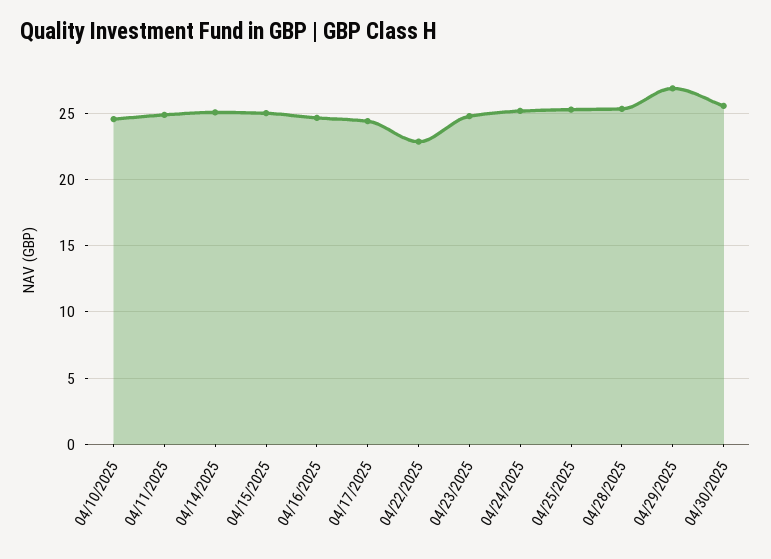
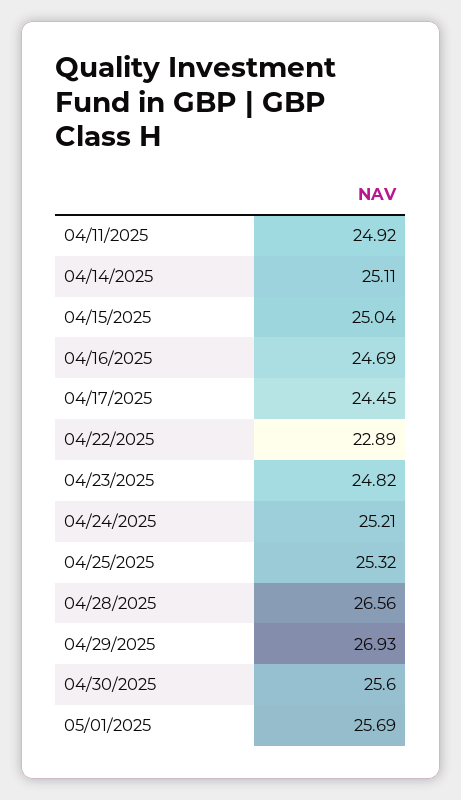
04/10/2025: 24.5 -> none
04/28/2025: 25.5 -> 26.56
05/01/2025: none -> 25.69

